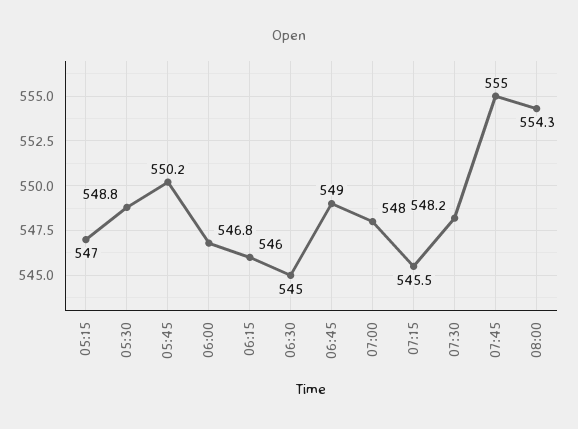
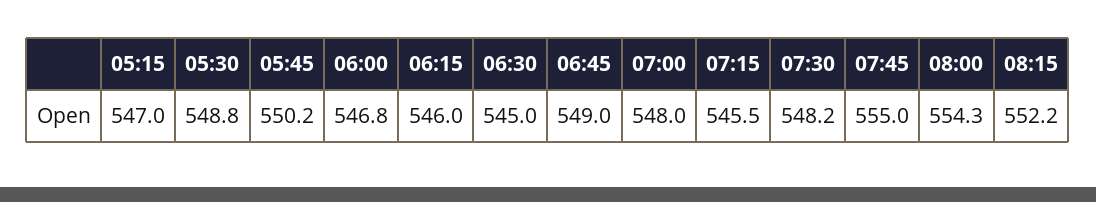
08:15: none -> 552.2

